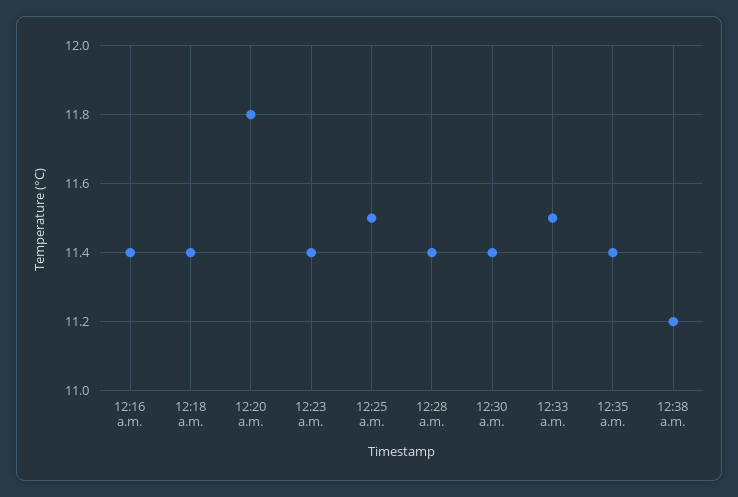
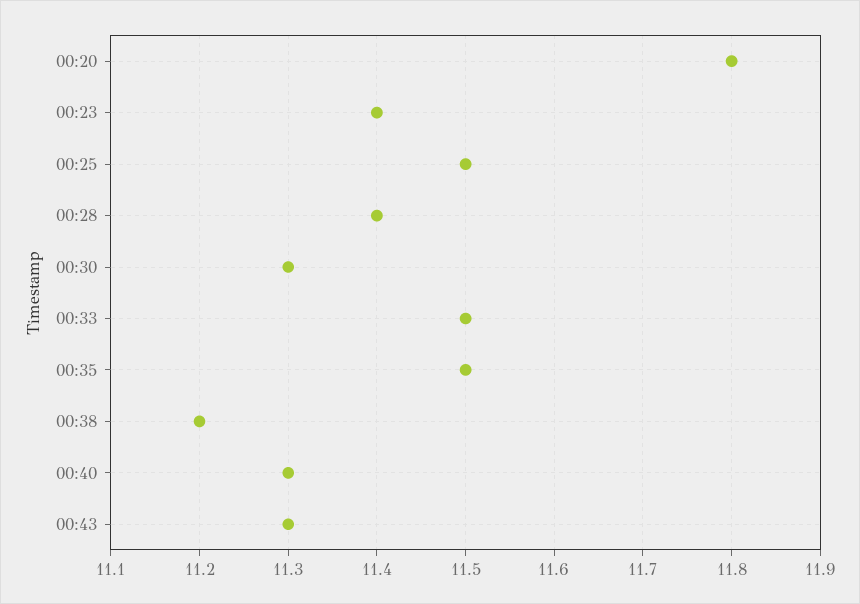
12:16 a.m.: 11.4 -> none
12:18 a.m.: 11.4 -> none
12:30 a.m.: 11.4 -> 11.3
12:35 a.m.: 11.4 -> 11.5
00:40: none -> 11.3
00:43: none -> 11.3

